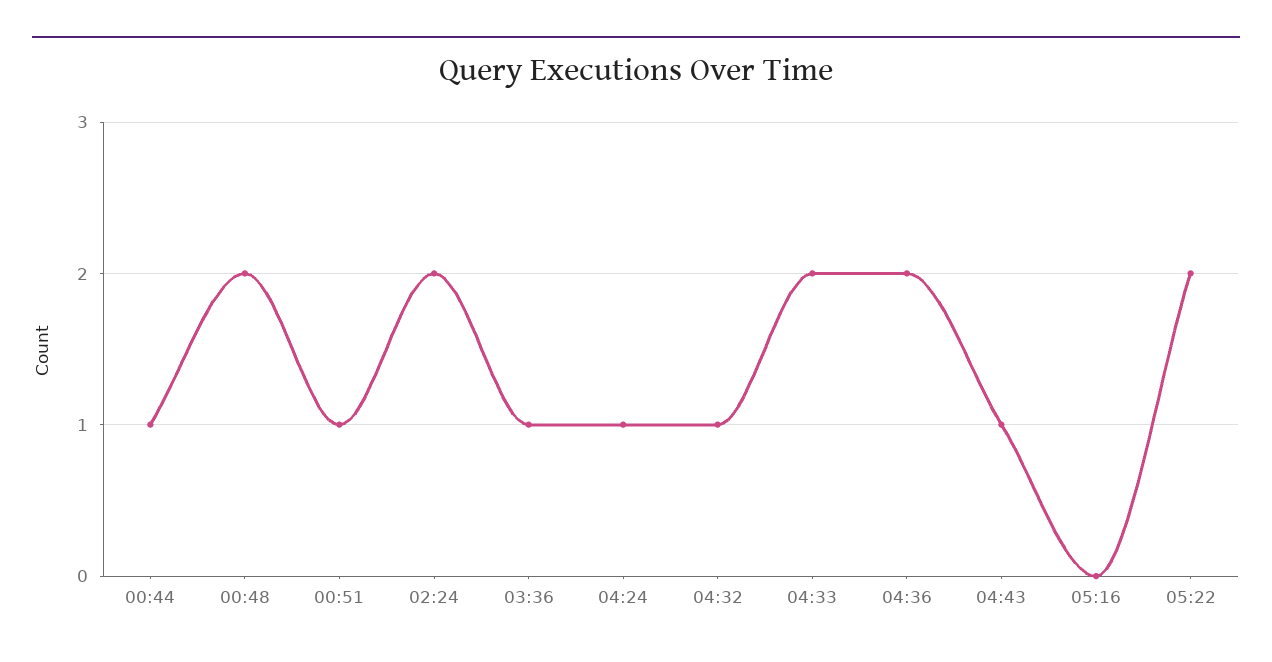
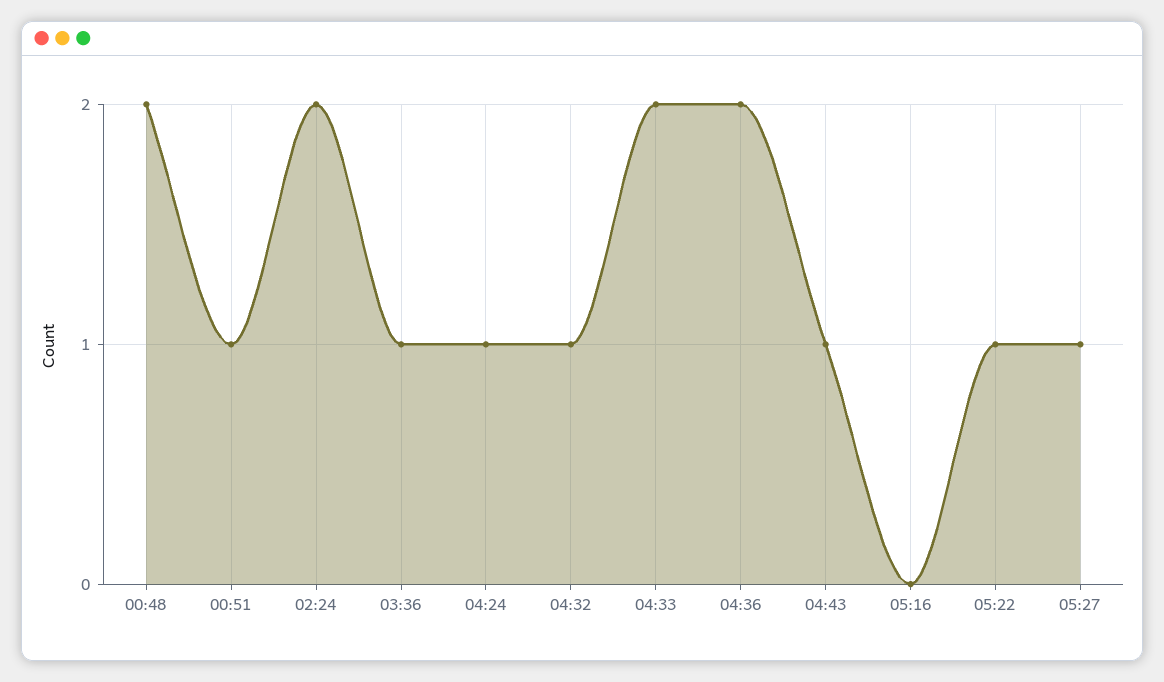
00:44: 1 -> none
05:22: 2 -> 1
05:27: none -> 1

